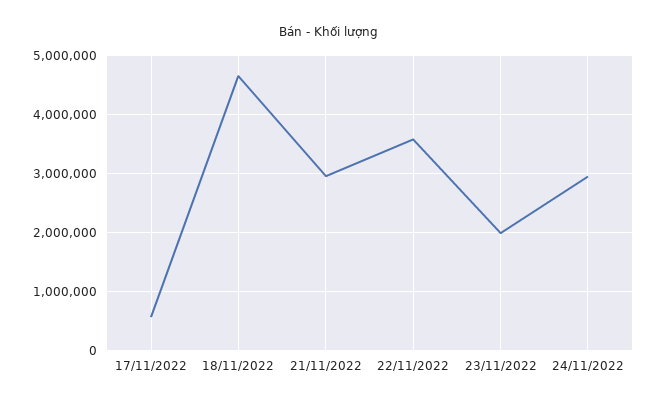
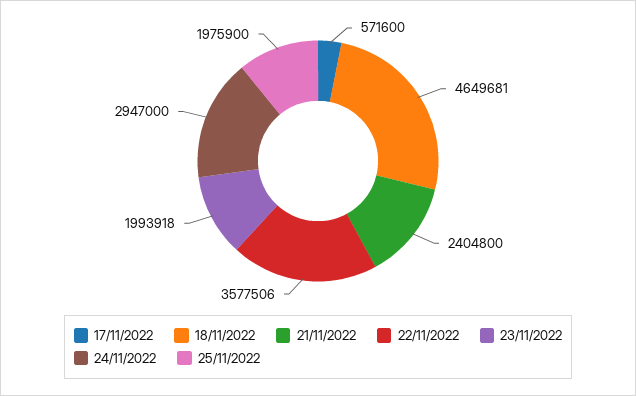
21/11/2022: 3000000 -> 2404800
25/11/2022: none -> 1975900

